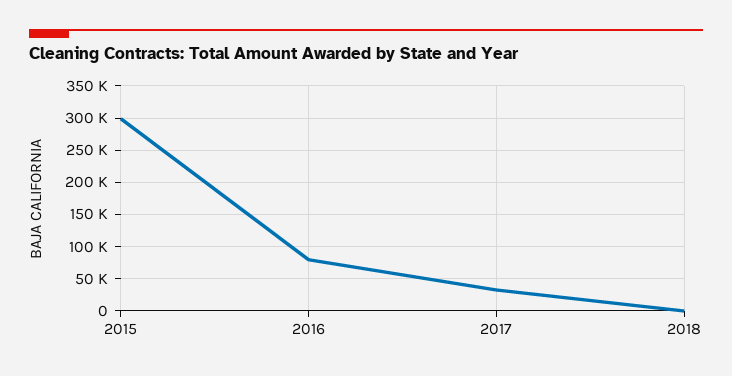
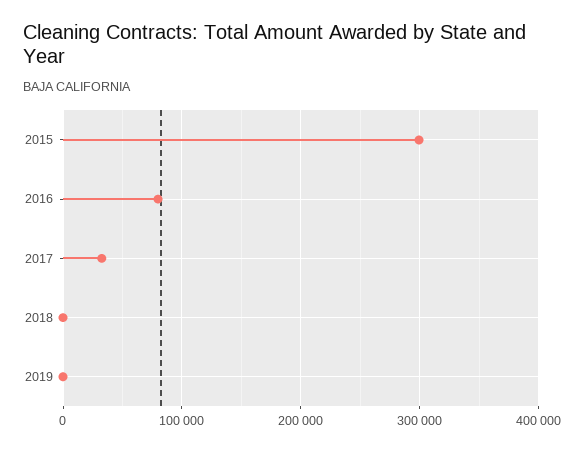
2019: none -> 0

